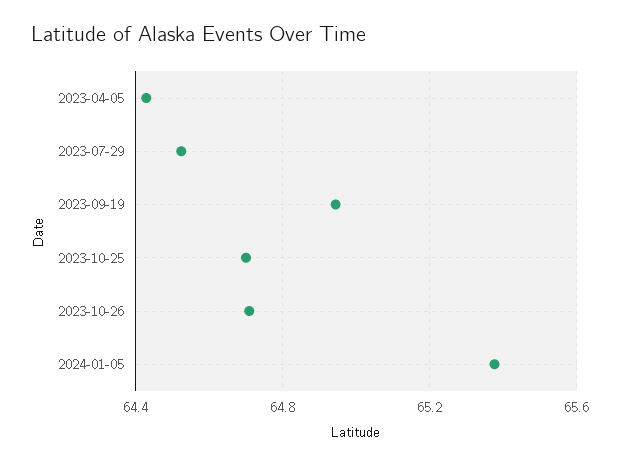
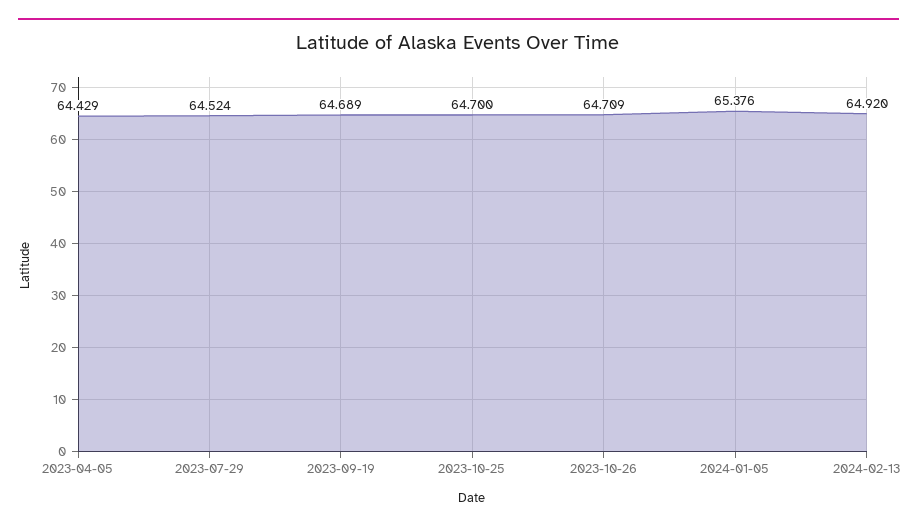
2023-09-19: 64.95 -> 64.689
2024-02-13: none -> 64.92

